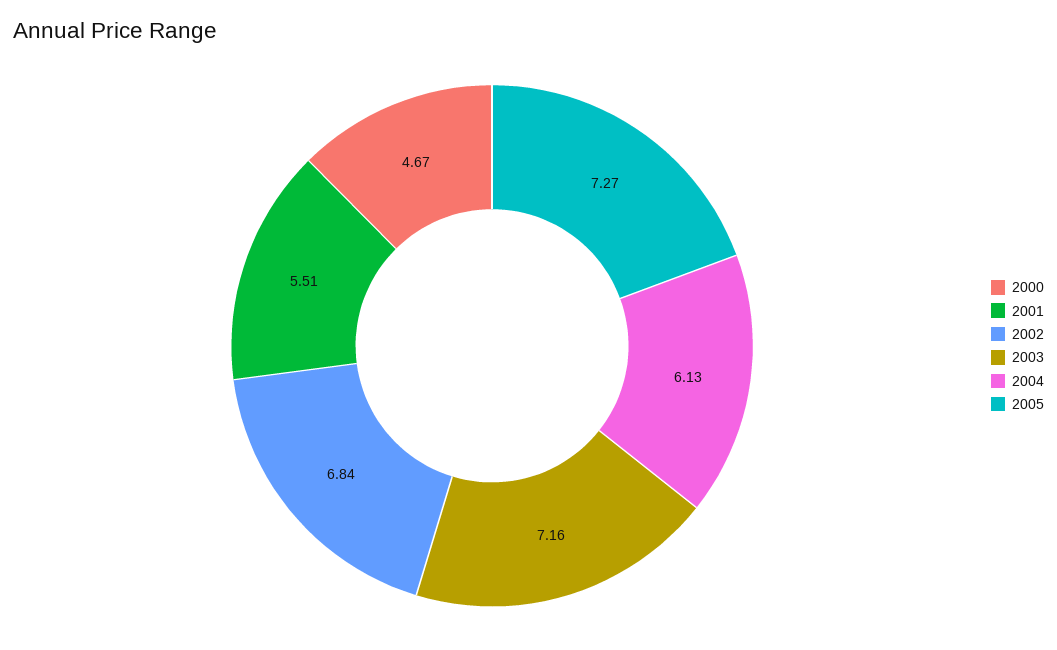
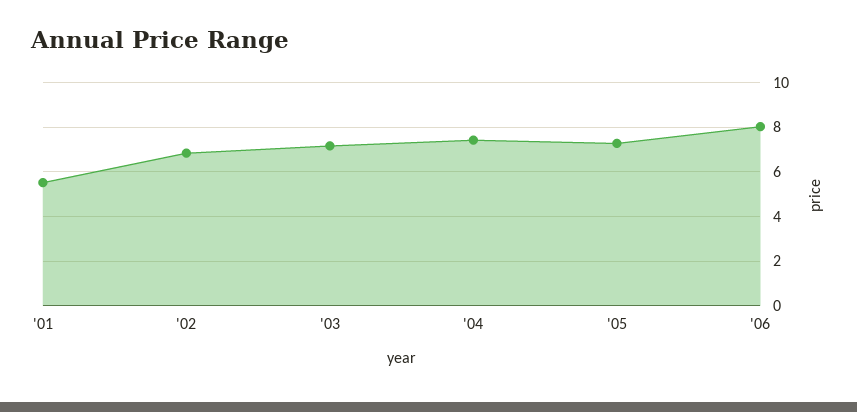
2000: 4.67 -> none
2004: 6.13 -> 7.5
'06: none -> 8

